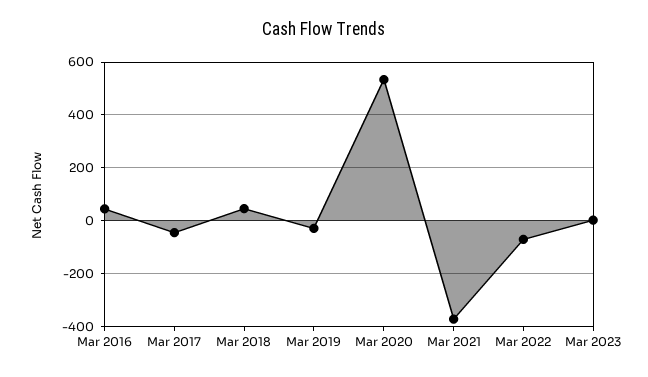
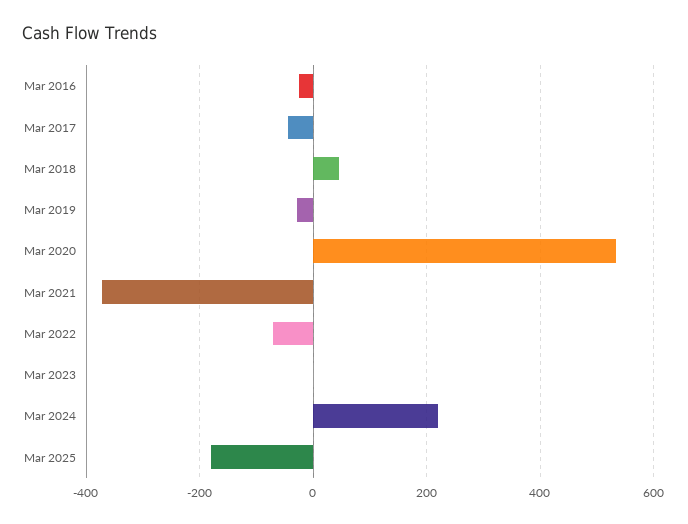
Mar 2016: 50 -> -20
Mar 2024: none -> 220
Mar 2025: none -> -180

